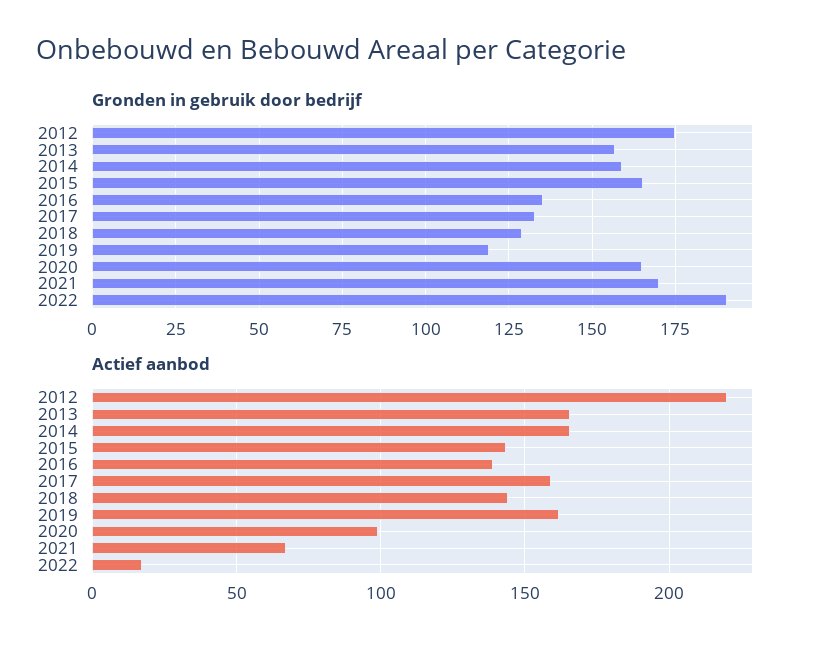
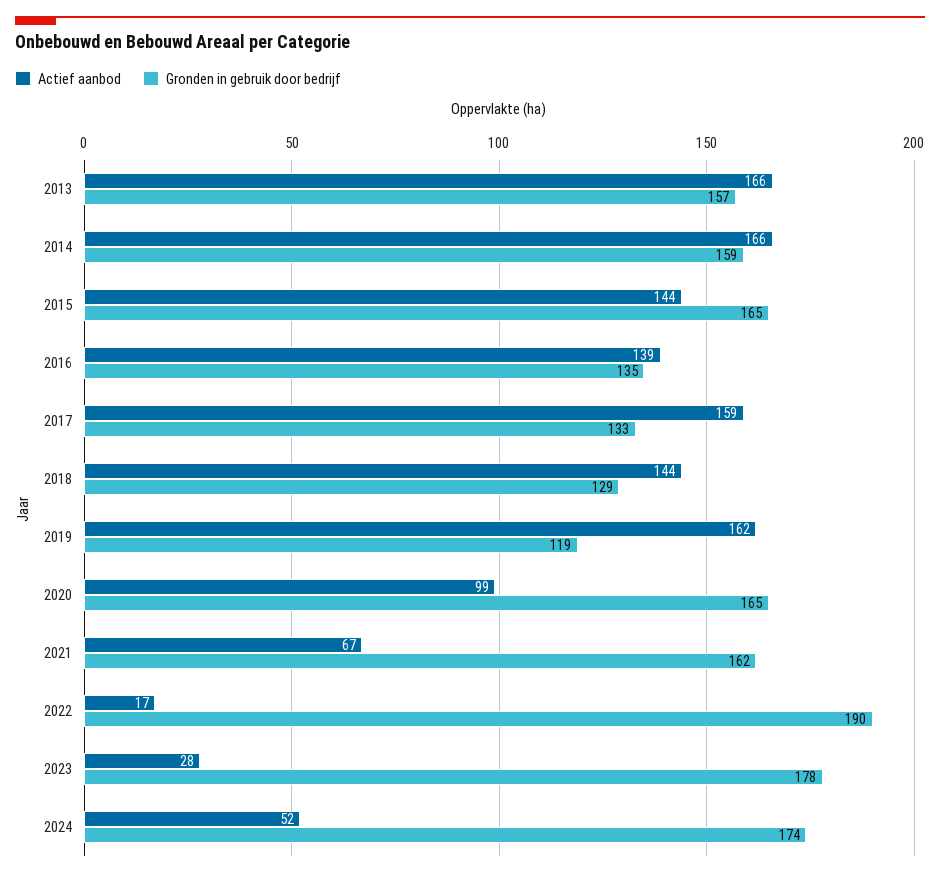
Gronden in gebruik door bedrijf, 2012: 175 -> none
Gronden in gebruik door bedrijf, 2021: 170 -> 162
Actief aanbod, 2012: 220 -> none
Actief aanbod, 2023: none -> 28
Gronden in gebruik door bedrijf, 2023: none -> 178
Actief aanbod, 2024: none -> 52
Gronden in gebruik door bedrijf, 2024: none -> 174

